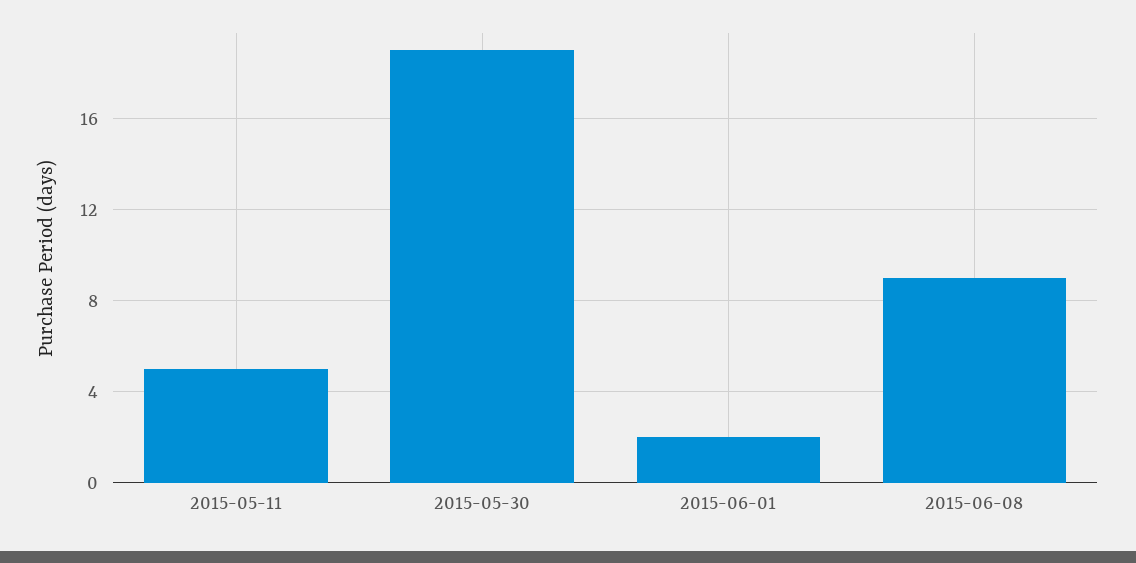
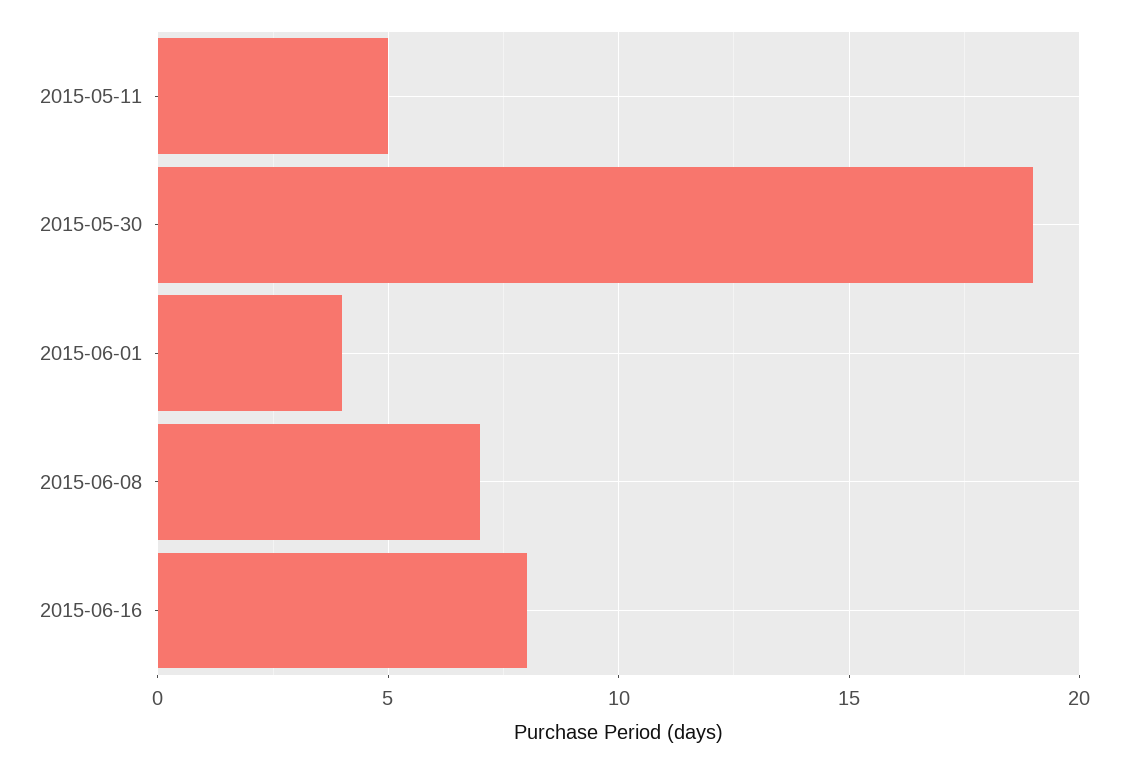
2015-06-01: 2 -> 4
2015-06-08: 9 -> 7
2015-06-16: none -> 8

